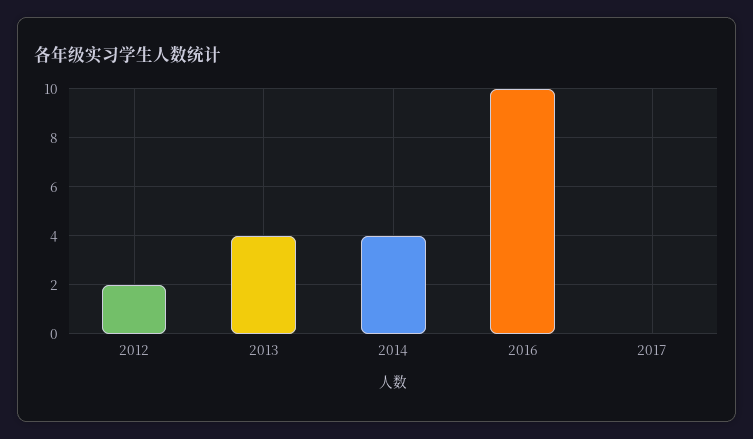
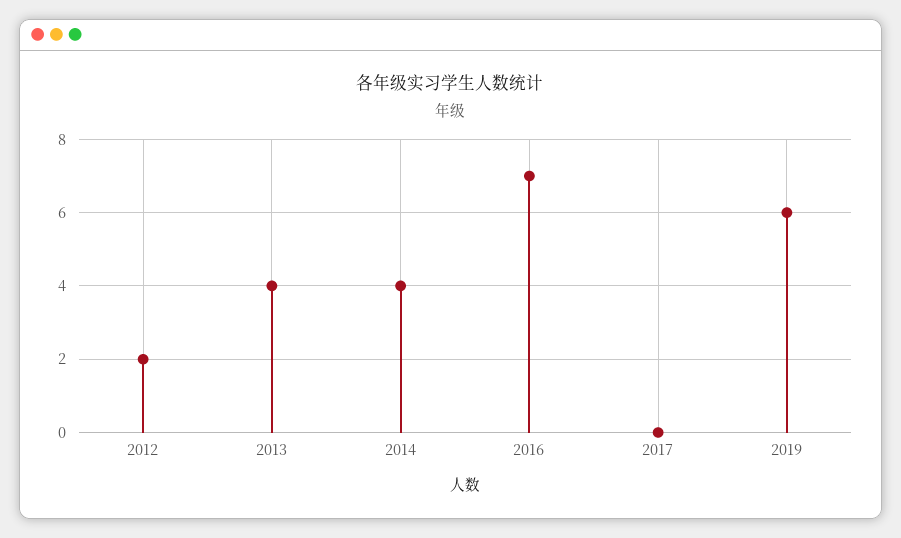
2016: 10 -> 7
2019: none -> 6

